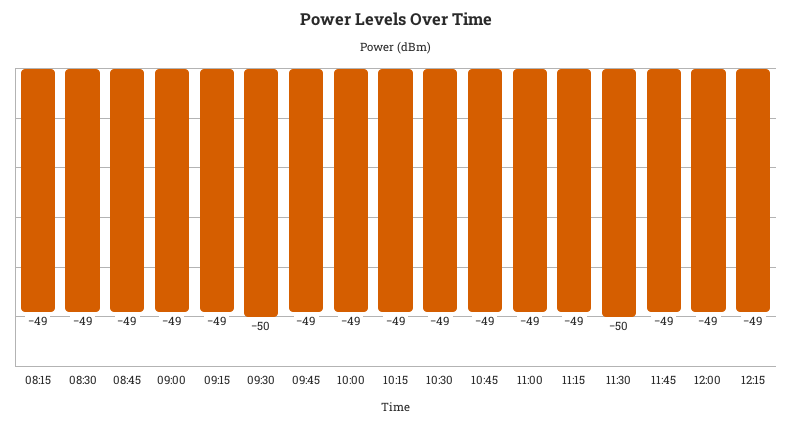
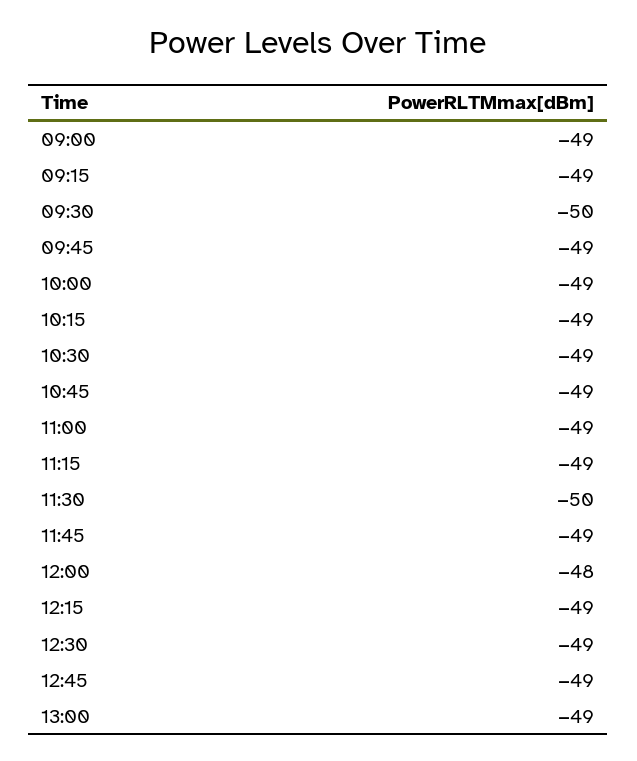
08:15: -49 -> none
08:30: -49 -> none
08:45: -49 -> none
12:00: -49 -> -48
12:30: none -> -49
12:45: none -> -49
13:00: none -> -49

